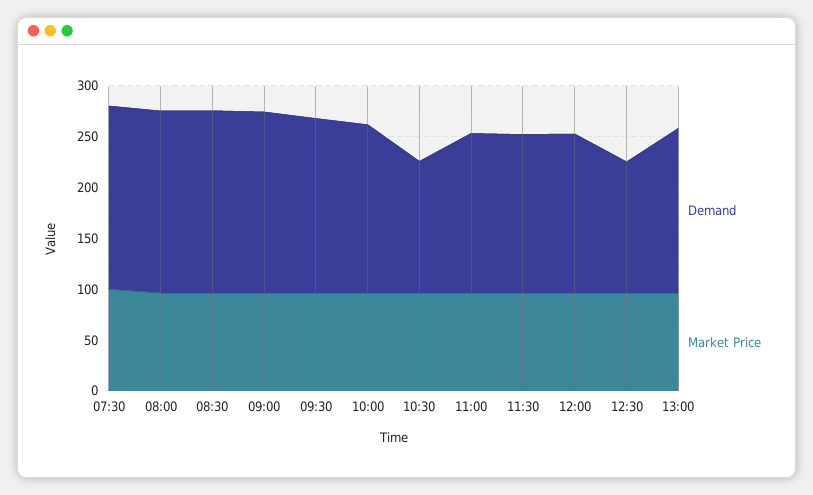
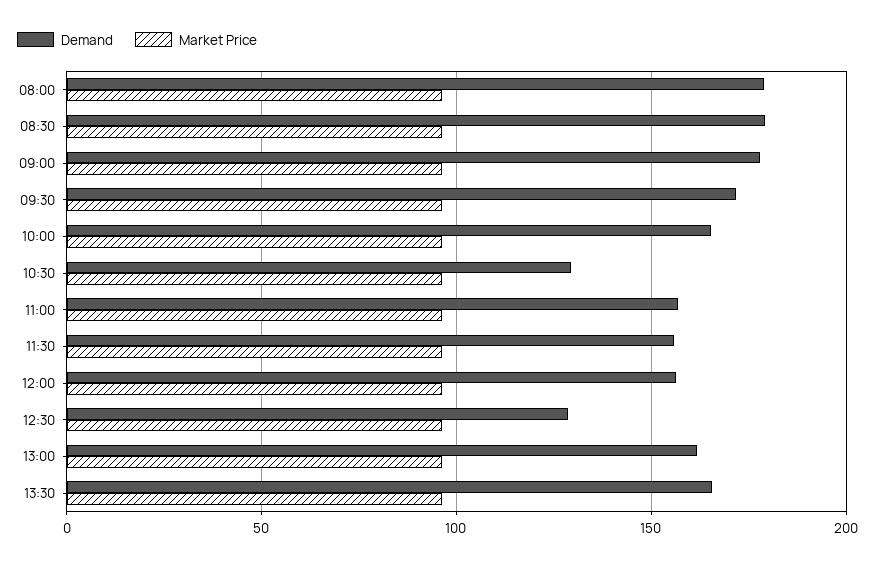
Demand, 07:30: 180 -> none
Market Price, 07:30: 100 -> none
Demand, 13:30: none -> 165
Market Price, 13:30: none -> 95

